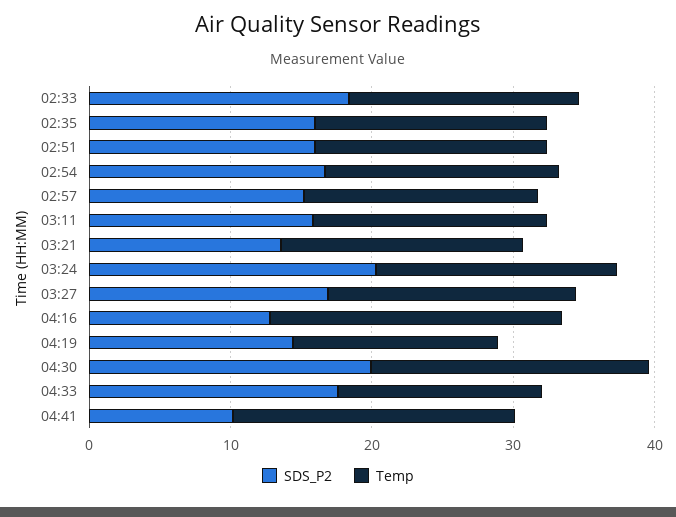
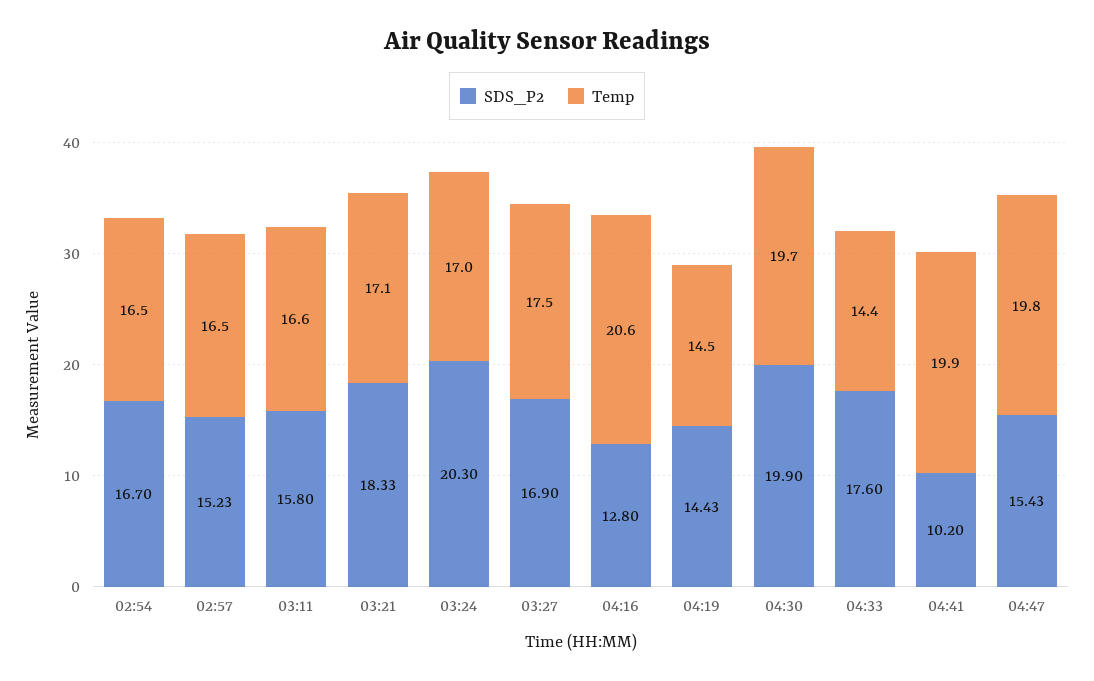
SDS_P2, 02:33: 18 -> none
Temp, 02:33: 16 -> none
SDS_P2, 02:35: 16 -> none
Temp, 02:35: 16 -> none
SDS_P2, 02:51: 16 -> none
Temp, 02:51: 16 -> none
SDS_P2, 03:21: 14 -> 18.33
SDS_P2, 04:47: none -> 15.43
Temp, 04:47: none -> 19.8

